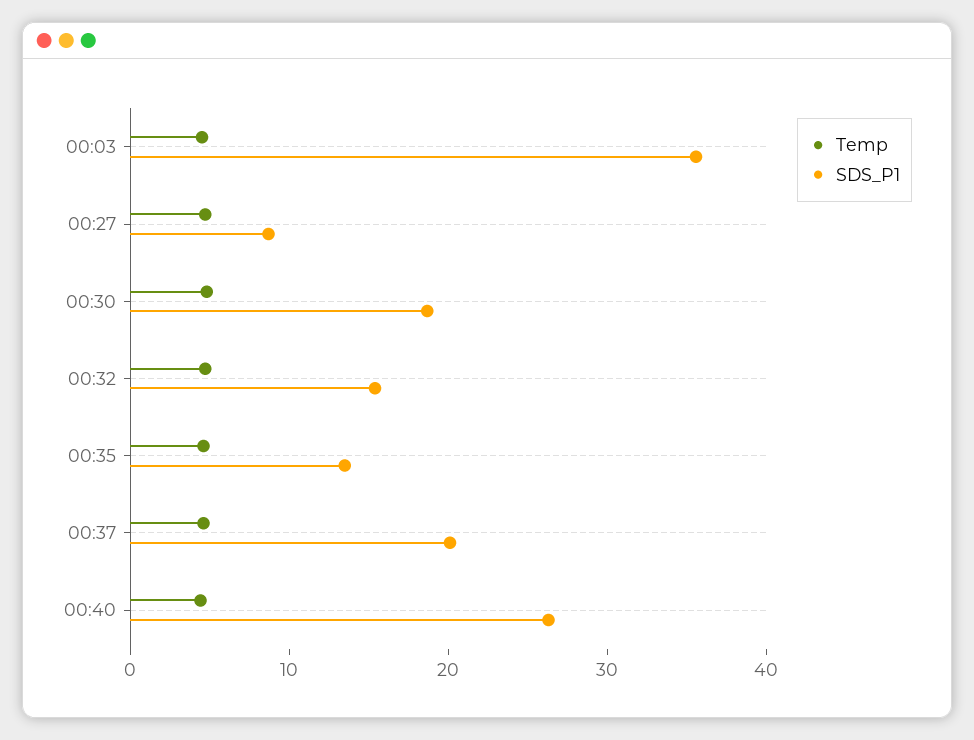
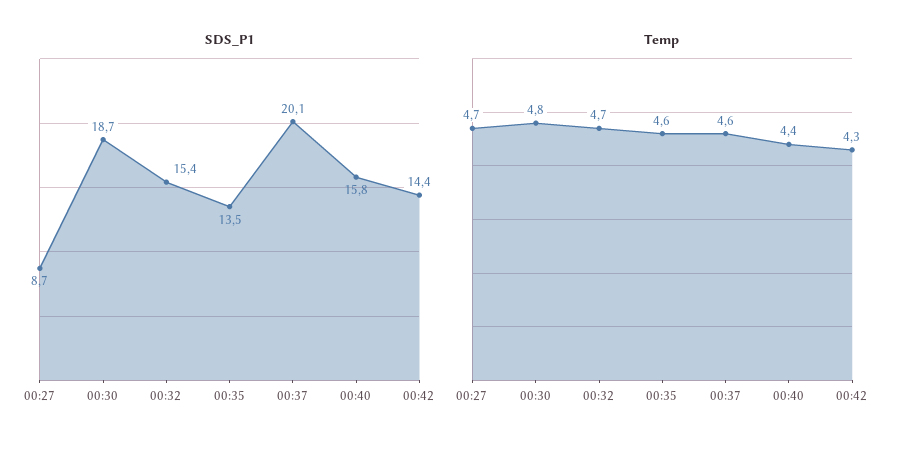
Temp, 00:03: 4 -> none
SDS_P1, 00:03: 36 -> none
SDS_P1, 00:40: 26 -> 15.8
SDS_P1, 00:42: none -> 14.4
Temp, 00:42: none -> 4.3

